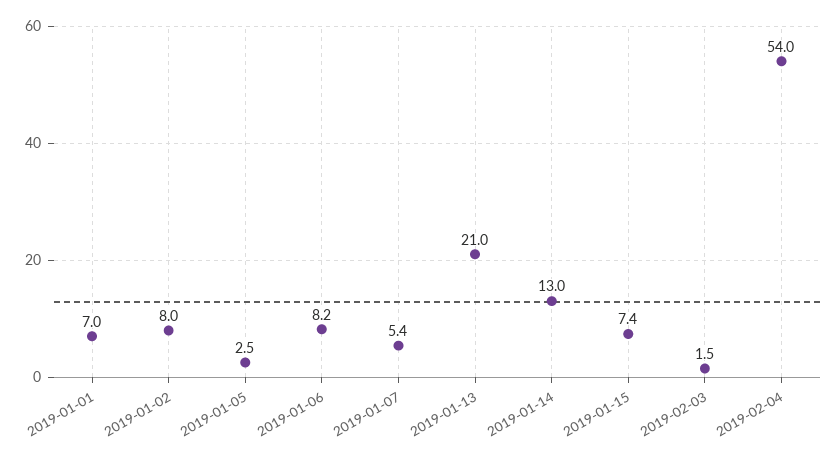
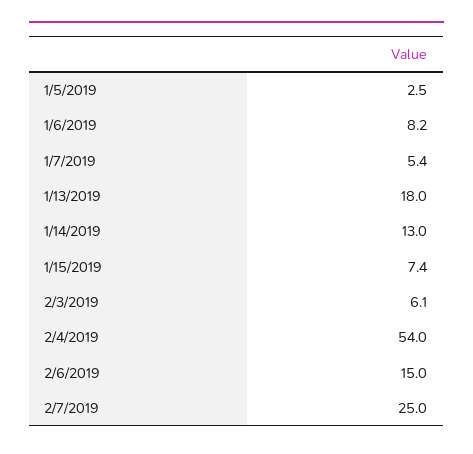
2019-01-01: 7 -> none
2019-01-02: 8 -> none
2019-01-13: 21 -> 18
2019-02-03: 1.5 -> 6.1
2/6/2019: none -> 15
2/7/2019: none -> 25

